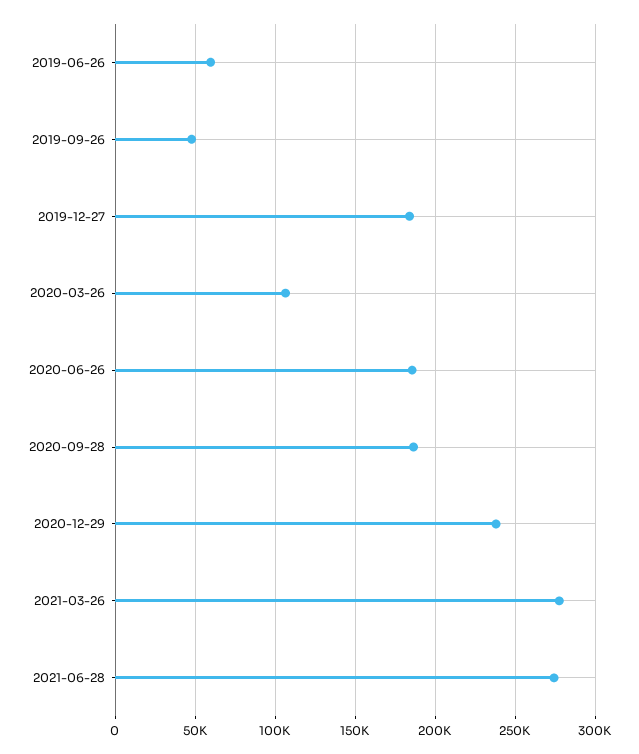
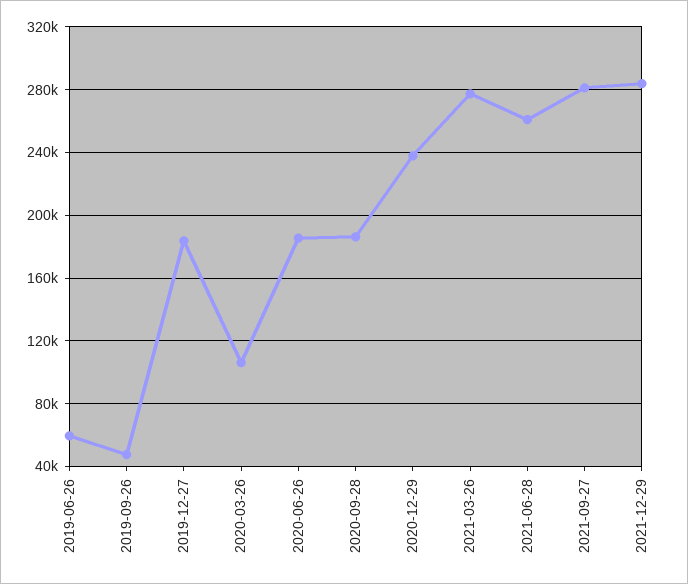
2021-06-28: 275000 -> 260000
2021-09-27: none -> 280000
2021-12-29: none -> 285000

